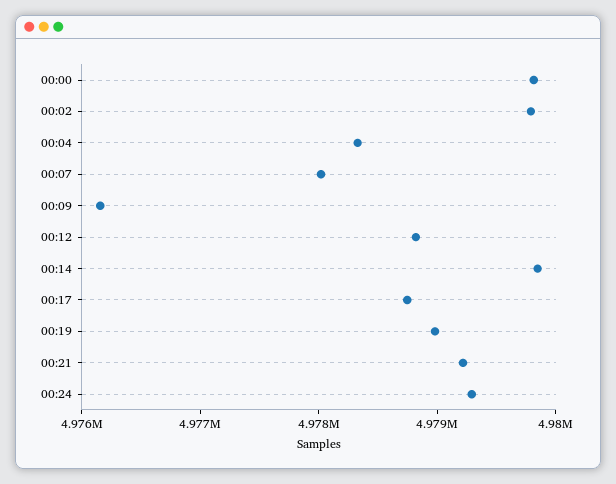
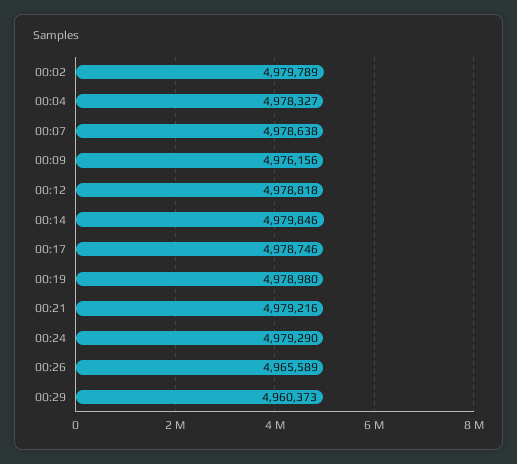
00:00: 4979800 -> none
00:07: 4978000 -> 4978638
00:26: none -> 4965589
00:29: none -> 4960373

